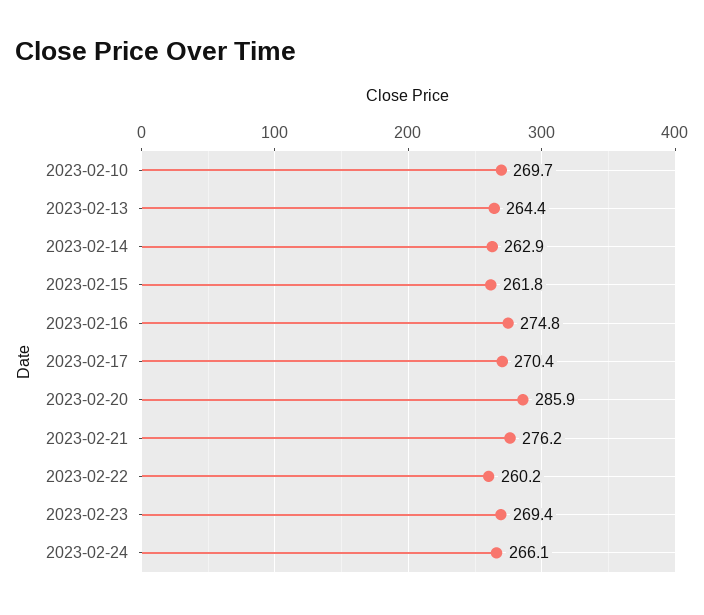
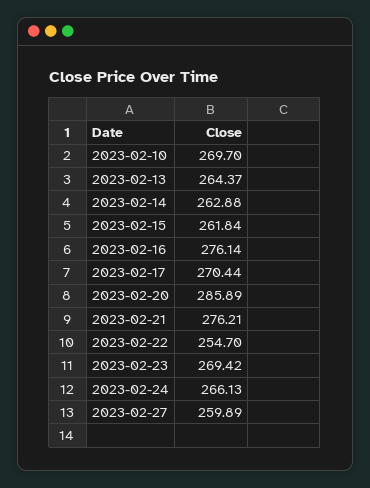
2023-02-16: 274.8 -> 276.14
2023-02-22: 260.2 -> 254.7
2023-02-27: none -> 259.89

